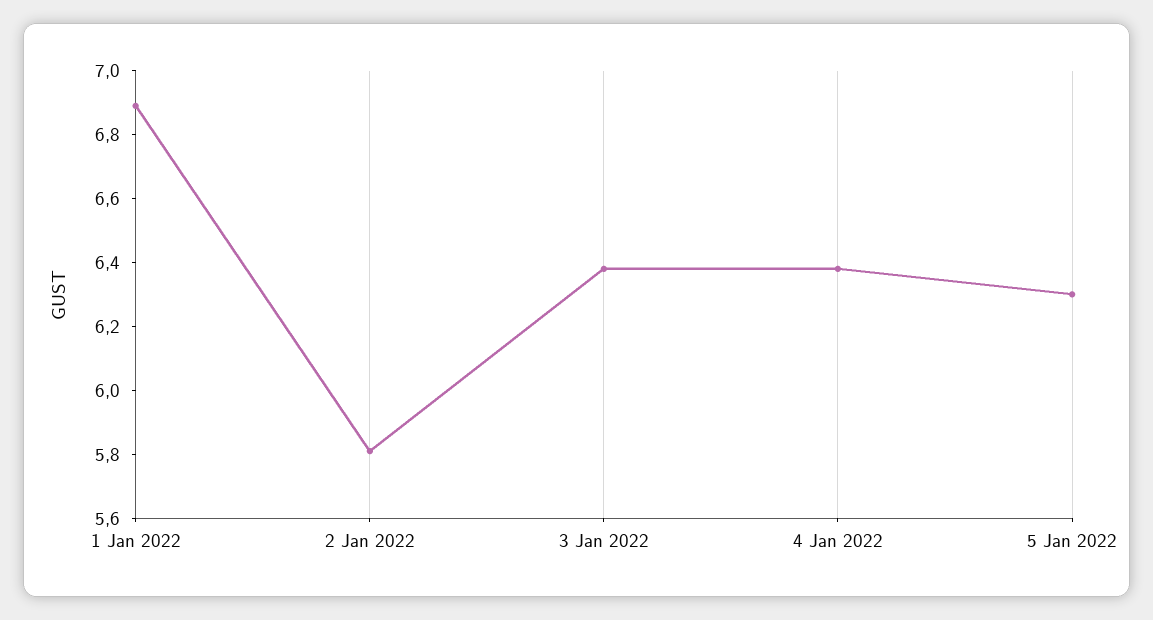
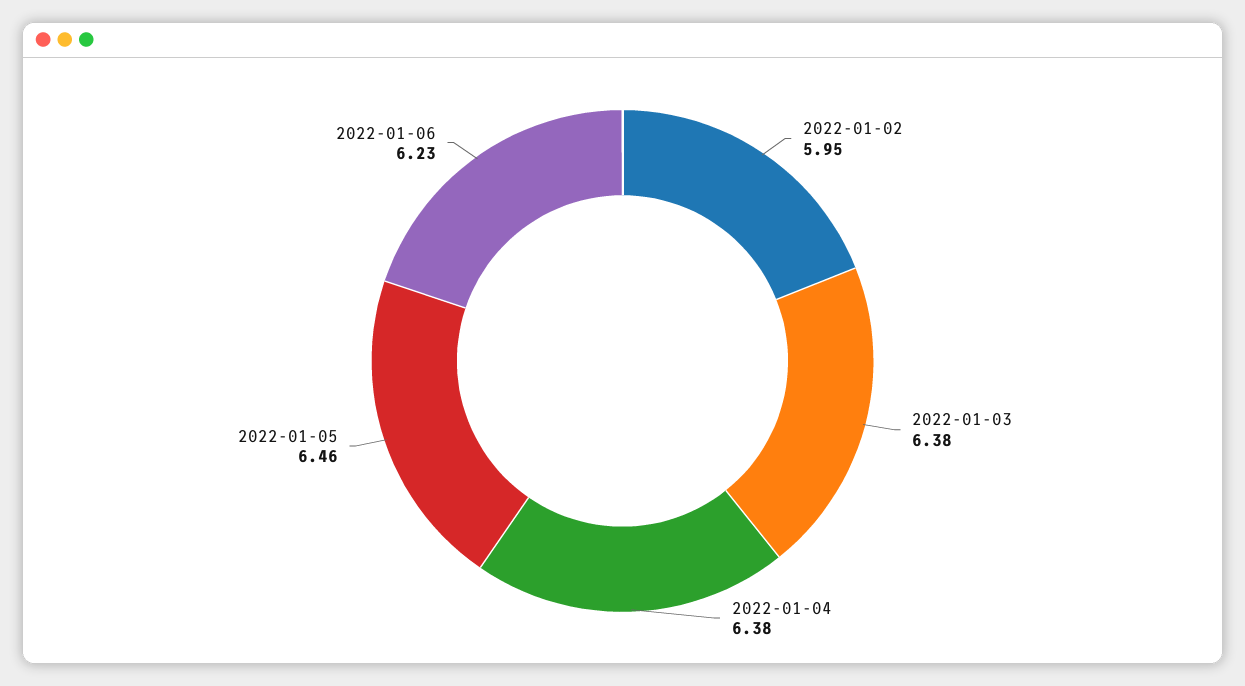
1 Jan 2022: 6.9 -> none
2 Jan 2022: 5.8 -> 5.95
5 Jan 2022: 6.3 -> 6.46
2022-01-06: none -> 6.23

